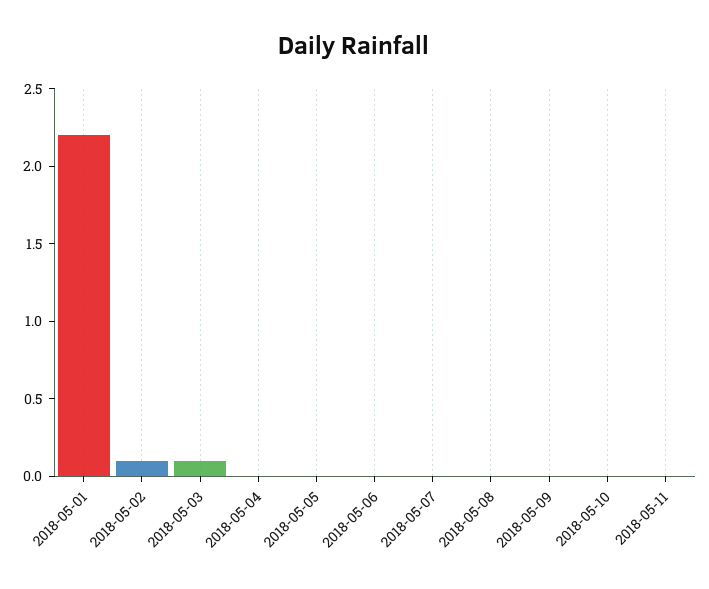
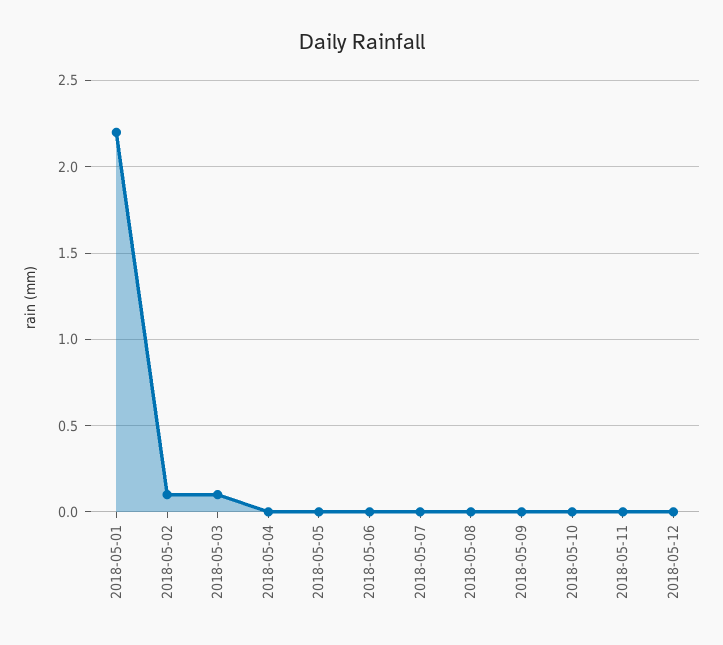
2018-05-12: none -> 0

